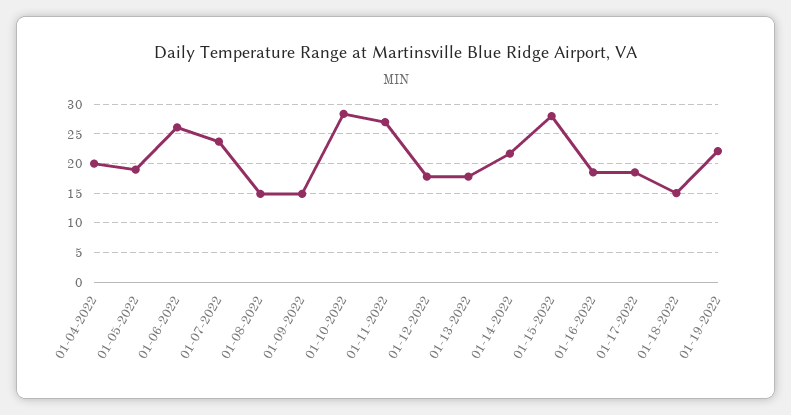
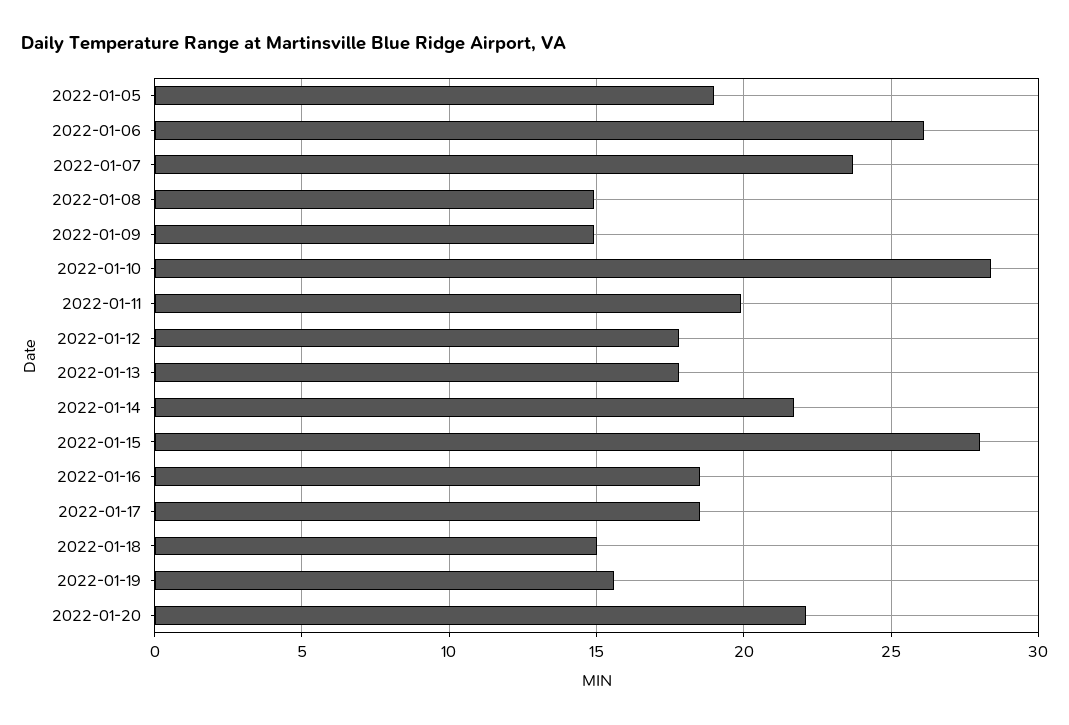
01-04-2022: 20 -> none
01-11-2022: 27.5 -> 20
01-19-2022: 22.5 -> 15.5
2022-01-20: none -> 22

